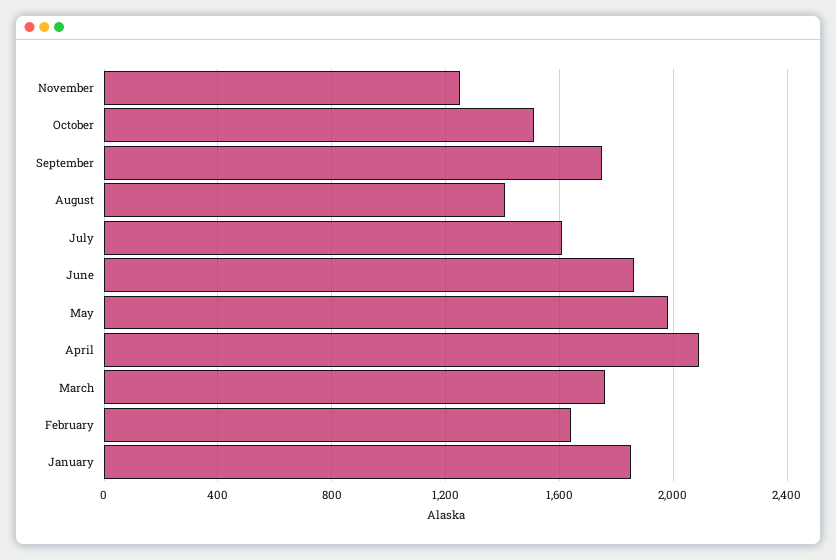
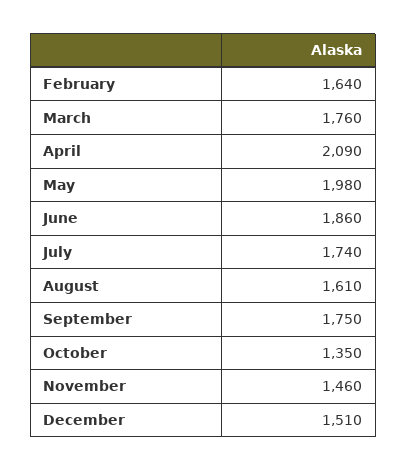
November: 1250 -> 1460
October: 1500 -> 1350
August: 1400 -> 1610
July: 1600 -> 1740
January: 1850 -> none
December: none -> 1510

